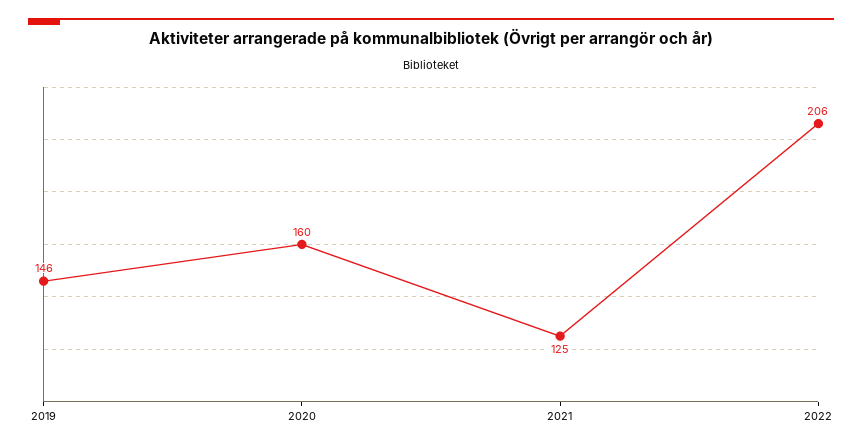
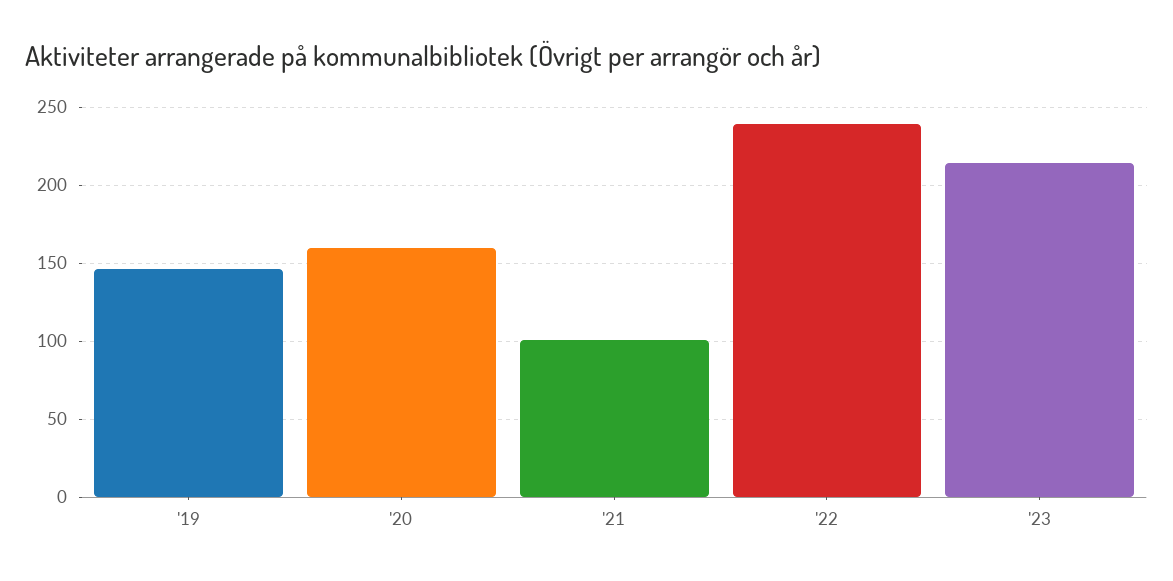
2021: 125 -> 100
2022: 206 -> 240
'23: none -> 215

